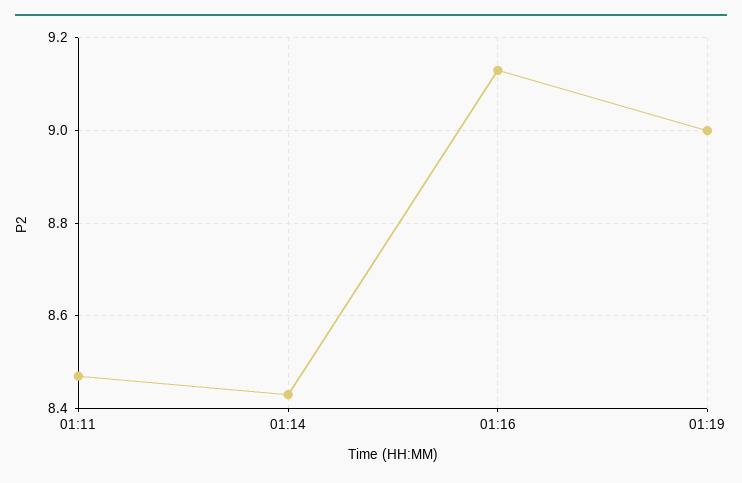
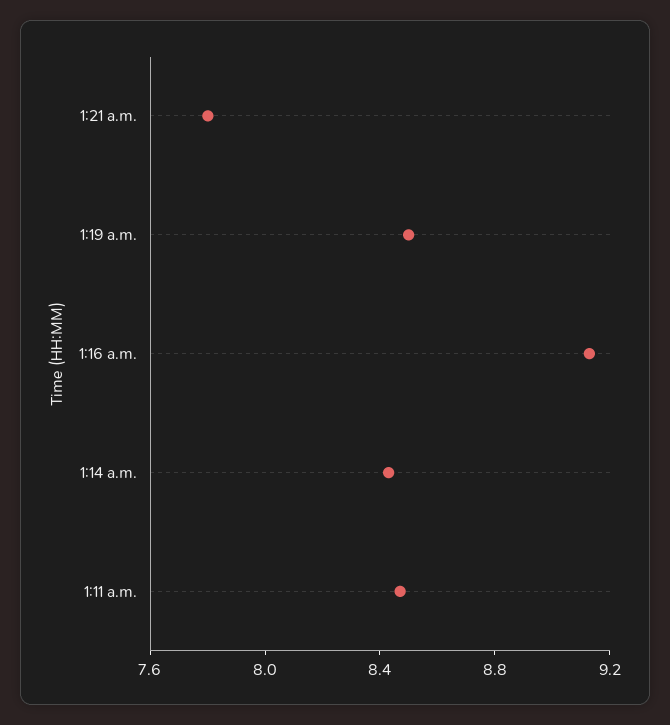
01:19: 9 -> 8.5
1:21 a.m.: none -> 7.8

